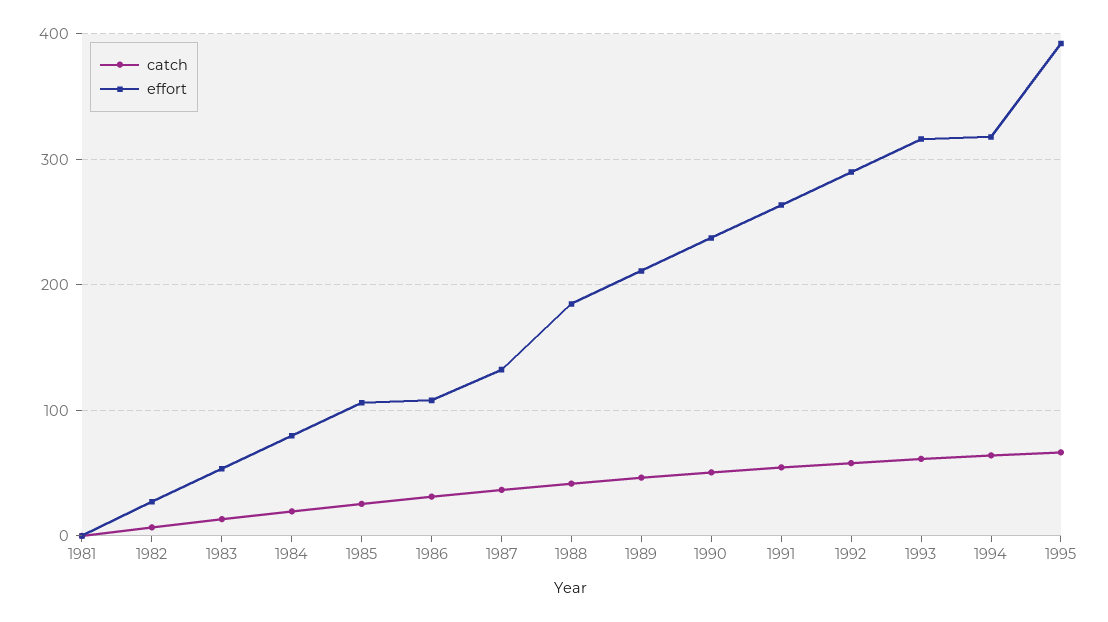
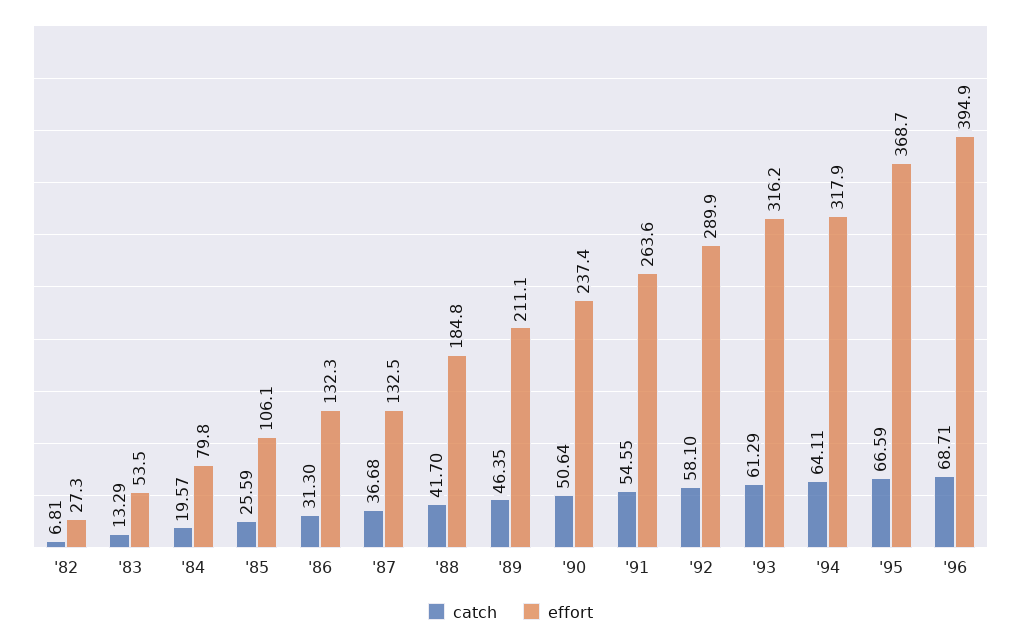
catch, 1981: 0 -> none
effort, 1981: 0 -> none
effort, 1986: 110 -> 132.3
effort, 1995: 390 -> 368.7
catch, '96: none -> 68.71
effort, '96: none -> 394.9

